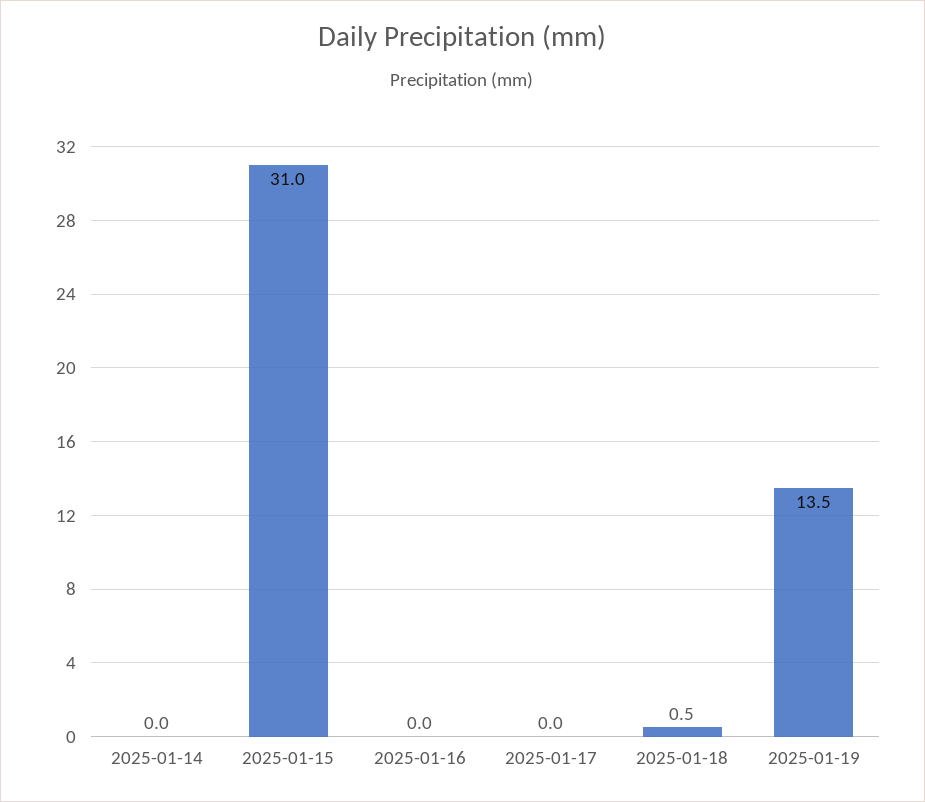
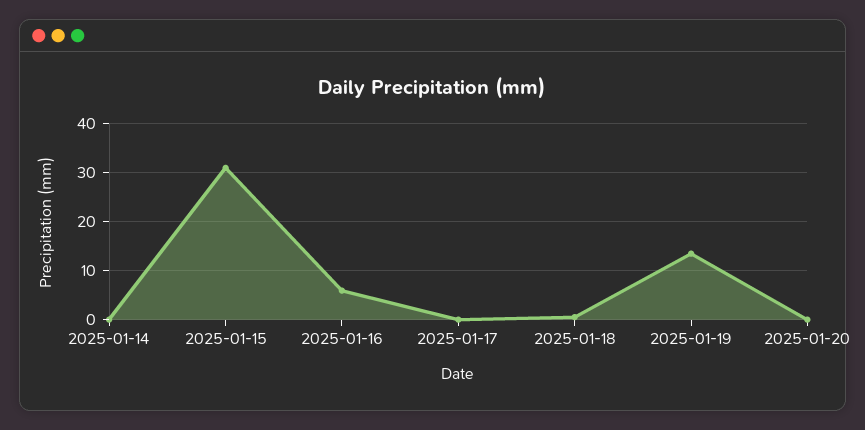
2025-01-16: 0 -> 6
2025-01-20: none -> 0

